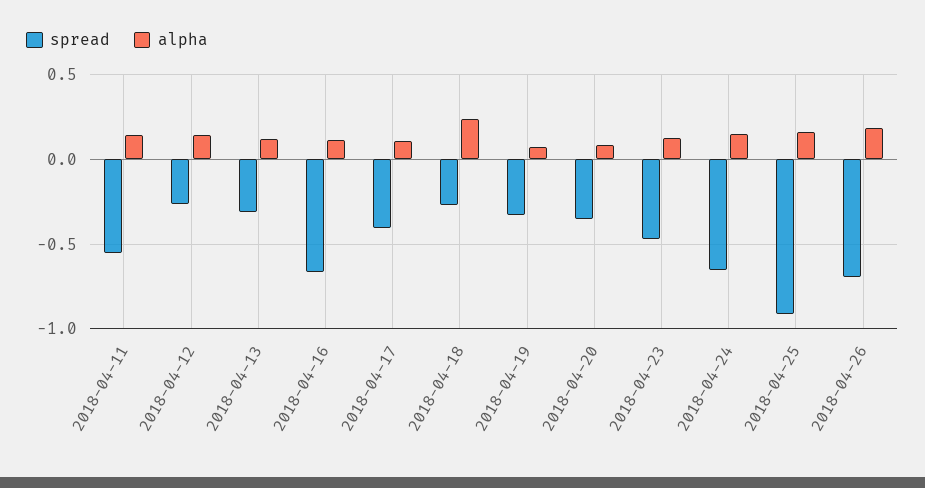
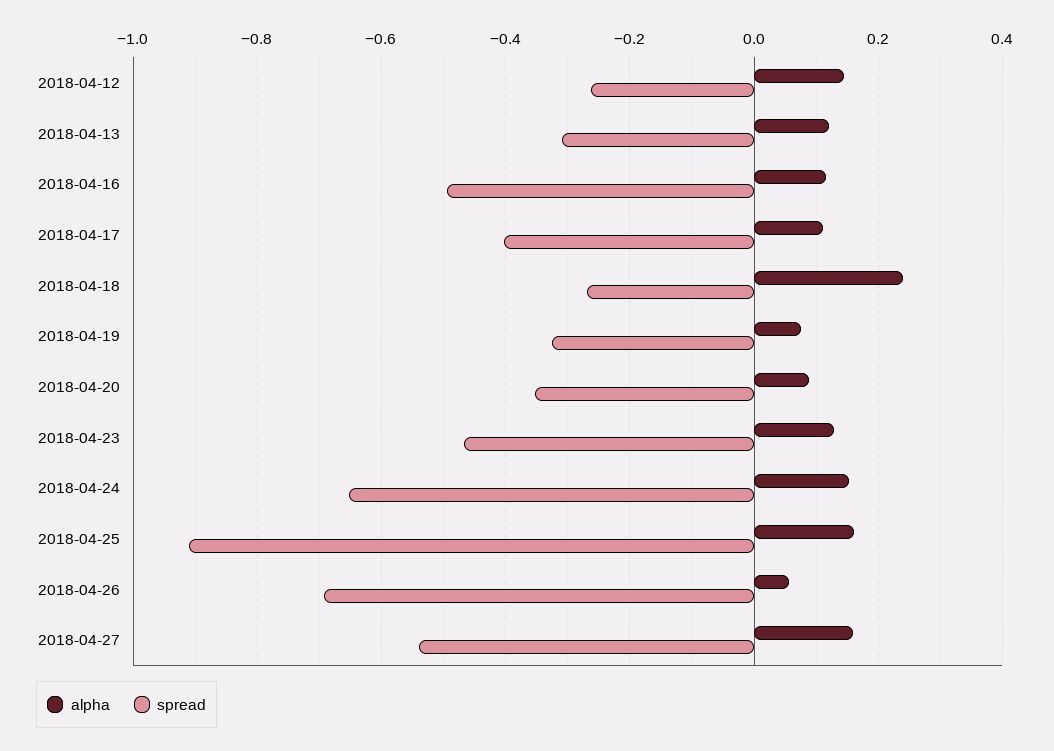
spread, 2018-04-11: -0.55 -> none
alpha, 2018-04-11: 0.15 -> none
spread, 2018-04-16: -0.65 -> -0.5
alpha, 2018-04-26: 0.2 -> 0.06
alpha, 2018-04-27: none -> 0.16
spread, 2018-04-27: none -> -0.54

